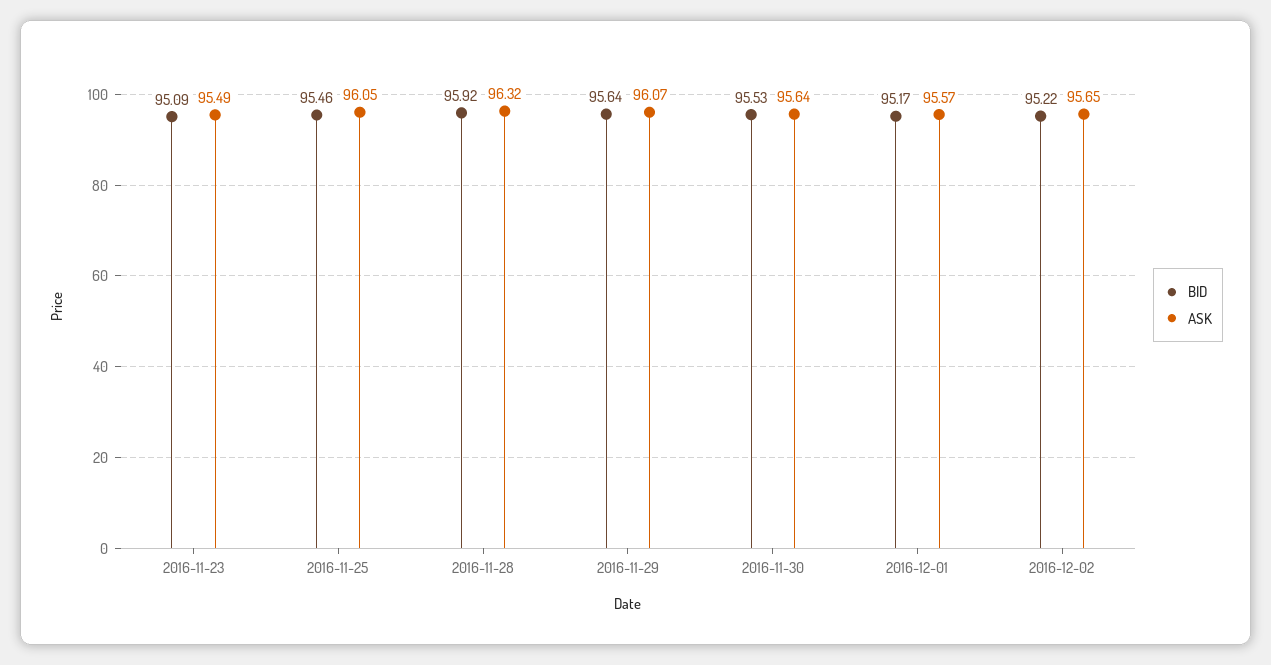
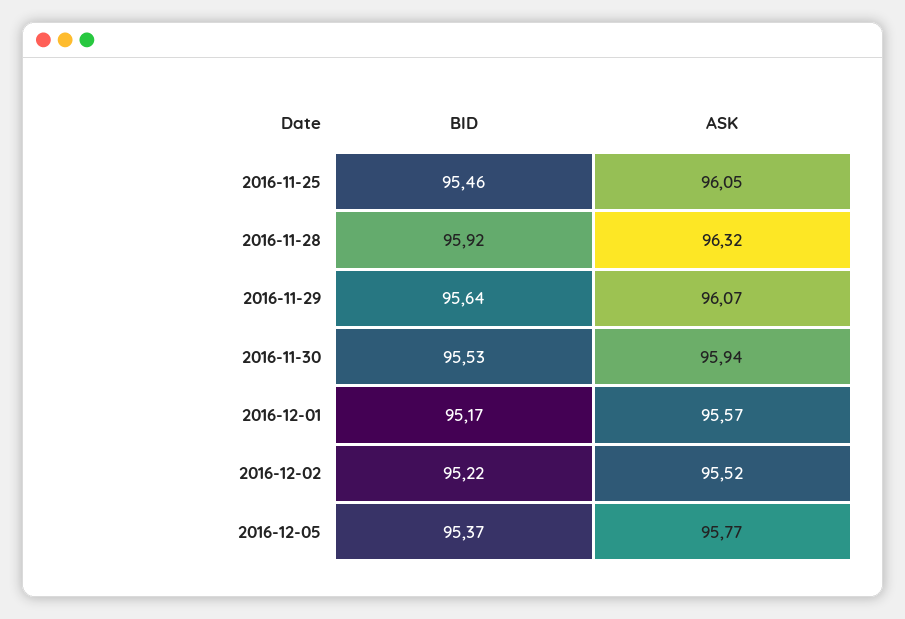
BID, 2016-11-23: 95.09 -> none
ASK, 2016-11-23: 95.49 -> none
ASK, 2016-11-30: 95.64 -> 95.94
ASK, 2016-12-02: 95.65 -> 95.52
BID, 2016-12-05: none -> 95.37
ASK, 2016-12-05: none -> 95.77

